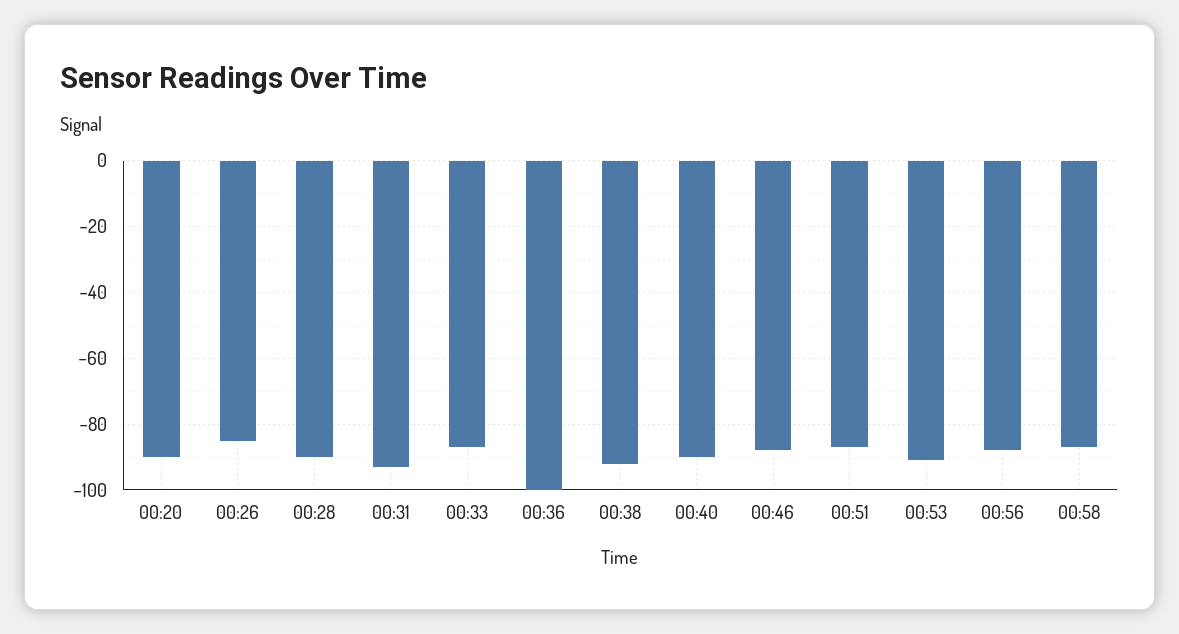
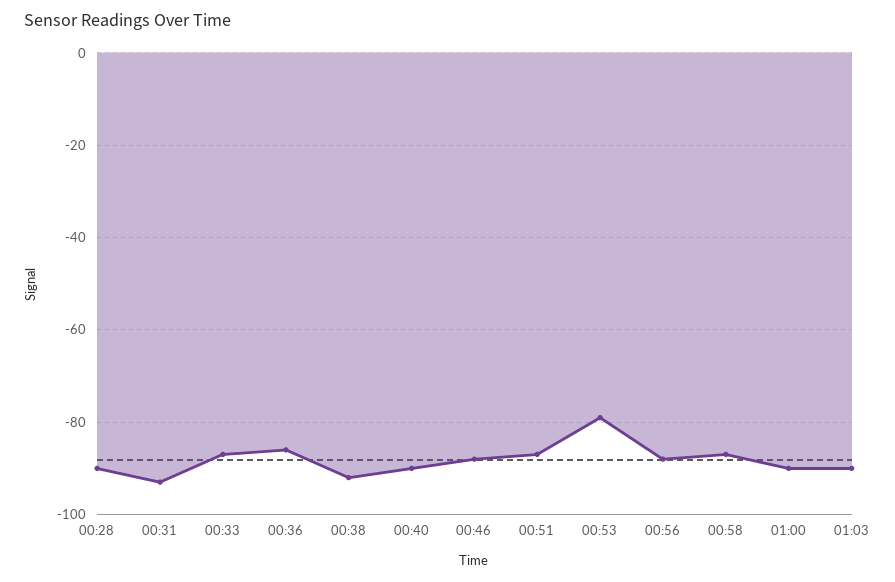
00:20: -90 -> none
00:26: -85 -> none
00:36: -100 -> -85
00:53: -90 -> -80
01:00: none -> -90
01:03: none -> -90

